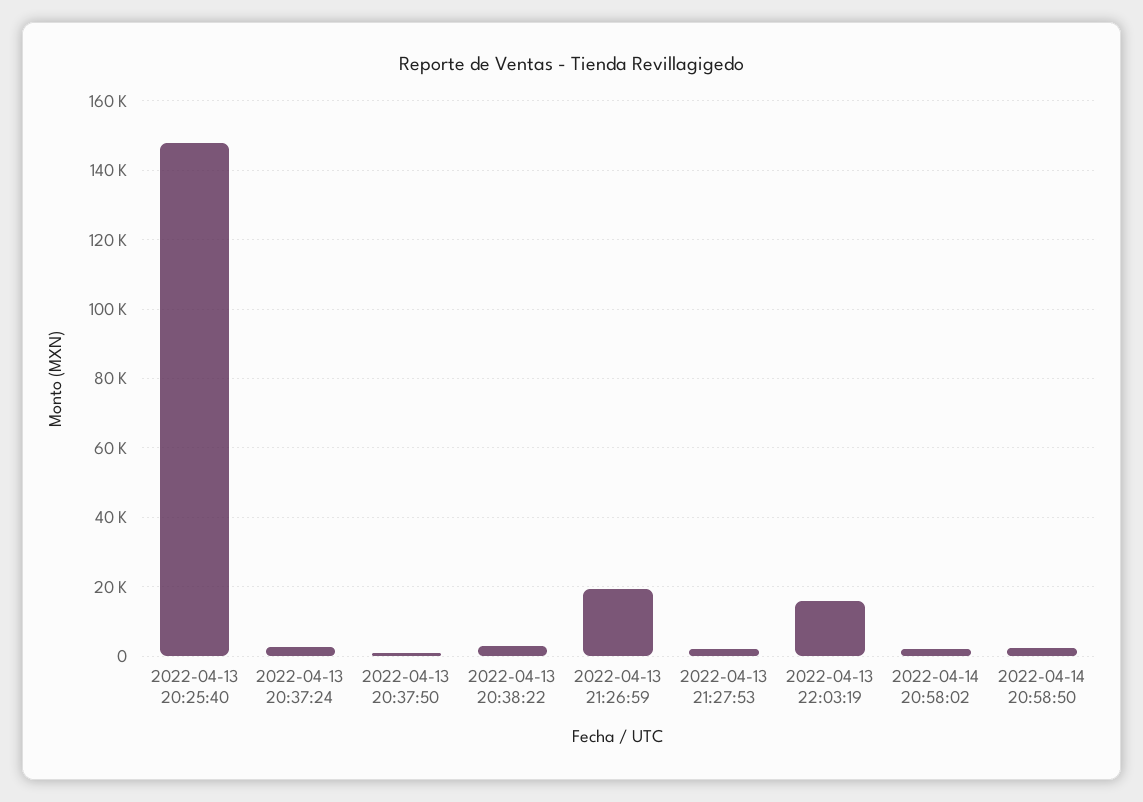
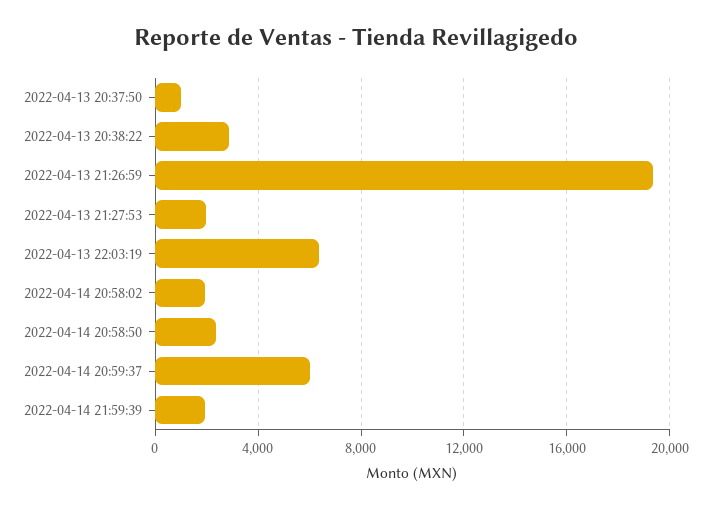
2022-04-13 20:25:40: 148000 -> none
2022-04-13 20:37:24: 2000 -> none
2022-04-13 22:03:19: 16000 -> 6500
2022-04-14 20:59:37: none -> 6000
2022-04-14 21:59:39: none -> 2000

